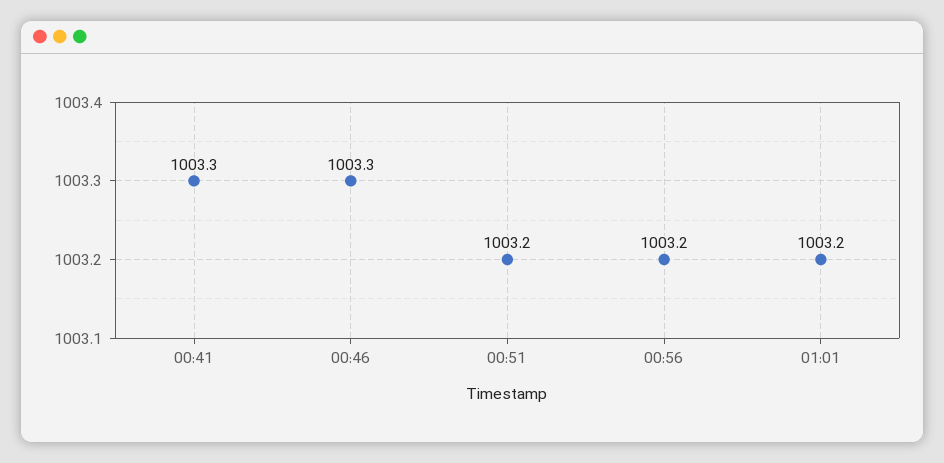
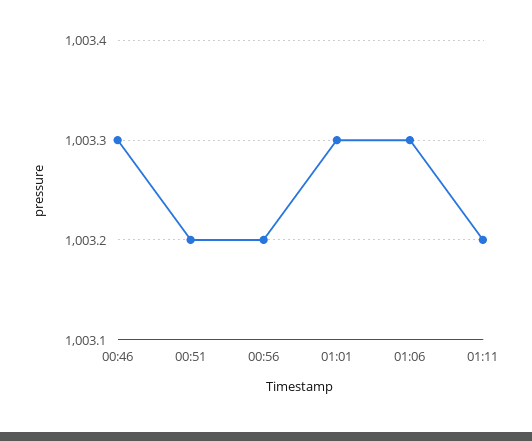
00:41: 1003.3 -> none
01:01: 1003.2 -> 1003.3
01:06: none -> 1003.3
01:11: none -> 1003.2

